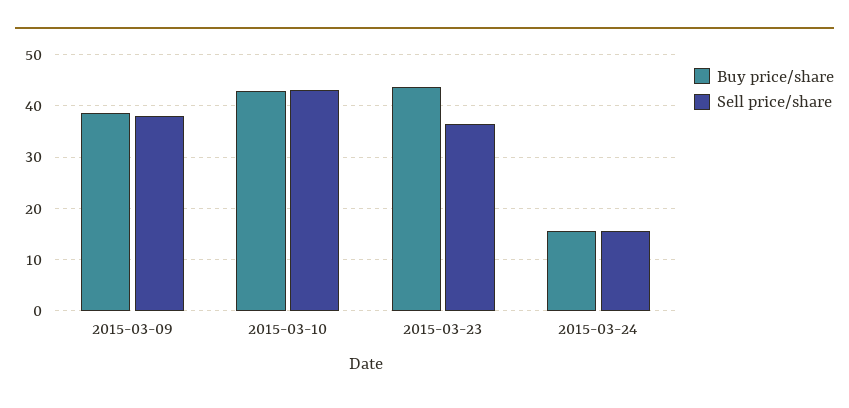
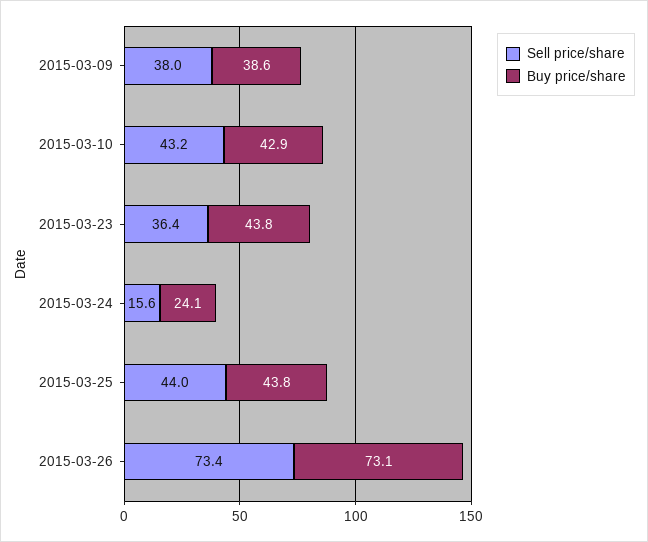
Buy price/share, 2015-03-24: 16 -> 24.1
Sell price/share, 2015-03-25: none -> 44
Buy price/share, 2015-03-25: none -> 43.8
Sell price/share, 2015-03-26: none -> 73.4
Buy price/share, 2015-03-26: none -> 73.1

